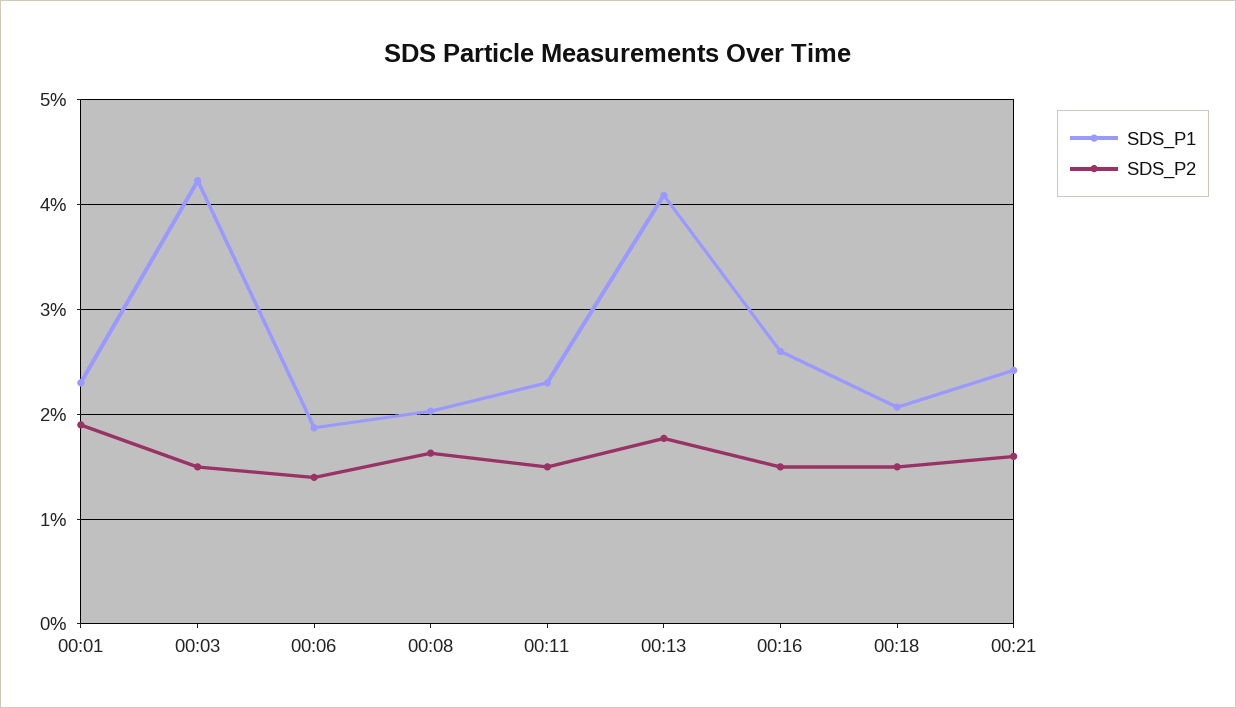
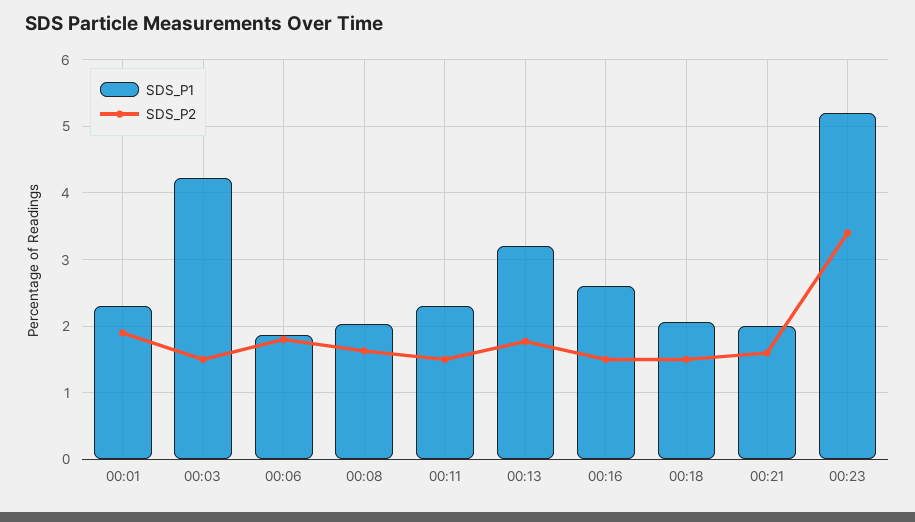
SDS_P2, 00:06: 1.4 -> 1.8
SDS_P1, 00:13: 4.1 -> 3.2
SDS_P1, 00:21: 2.4 -> 2
SDS_P1, 00:23: none -> 5.2
SDS_P2, 00:23: none -> 3.4

